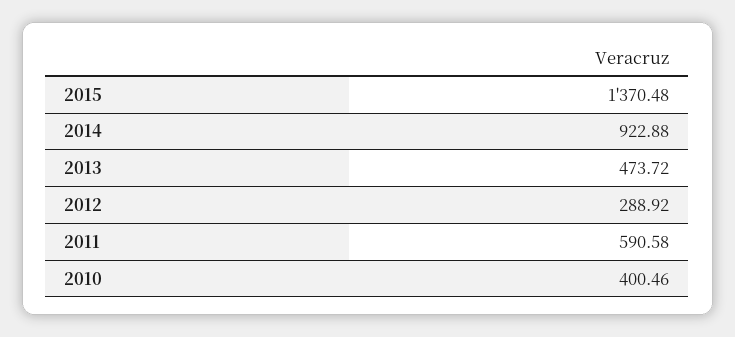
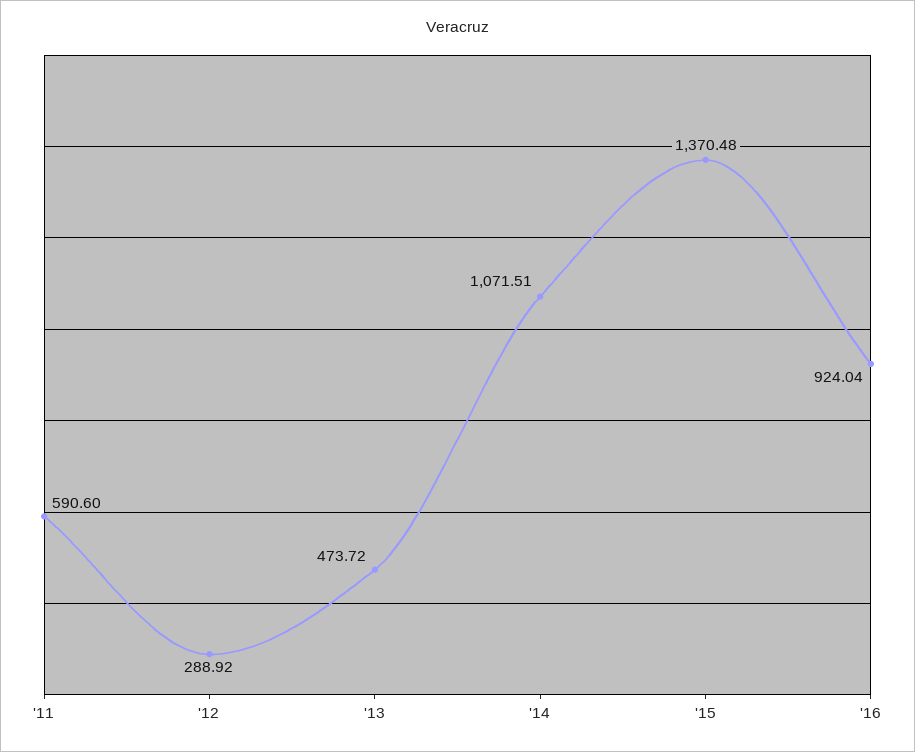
2014: 922.88 -> 1071.51
2011: 590.58 -> 590.6
2010: 400.46 -> none
'16: none -> 924.04

